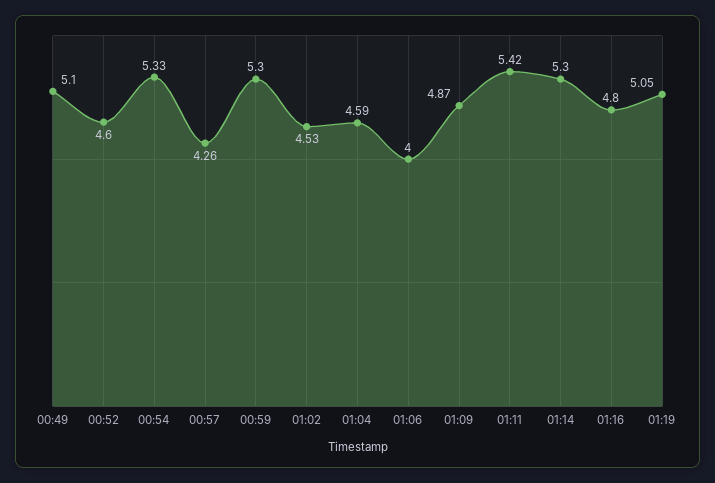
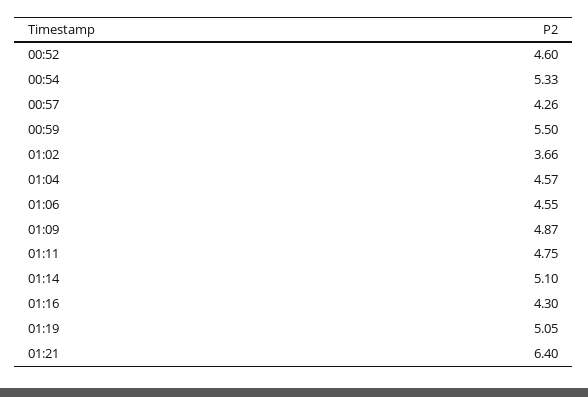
00:49: 5.1 -> none
00:59: 5.3 -> 5.5
01:02: 4.53 -> 3.66
01:04: 4.59 -> 4.57
01:06: 4 -> 4.55
01:11: 5.42 -> 4.75
01:14: 5.3 -> 5.1
01:16: 4.8 -> 4.3
01:21: none -> 6.4

